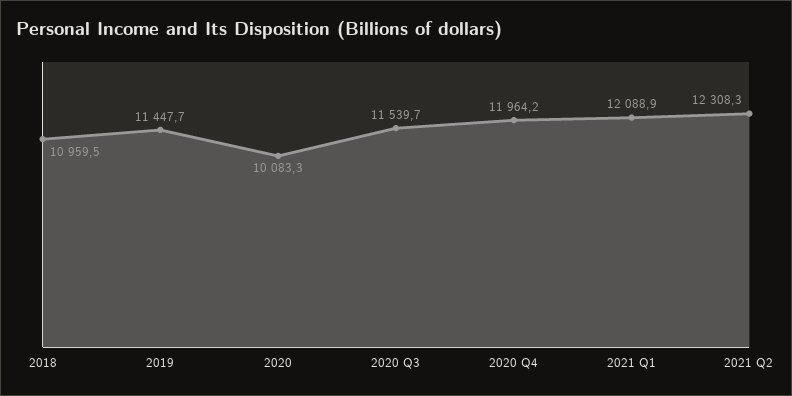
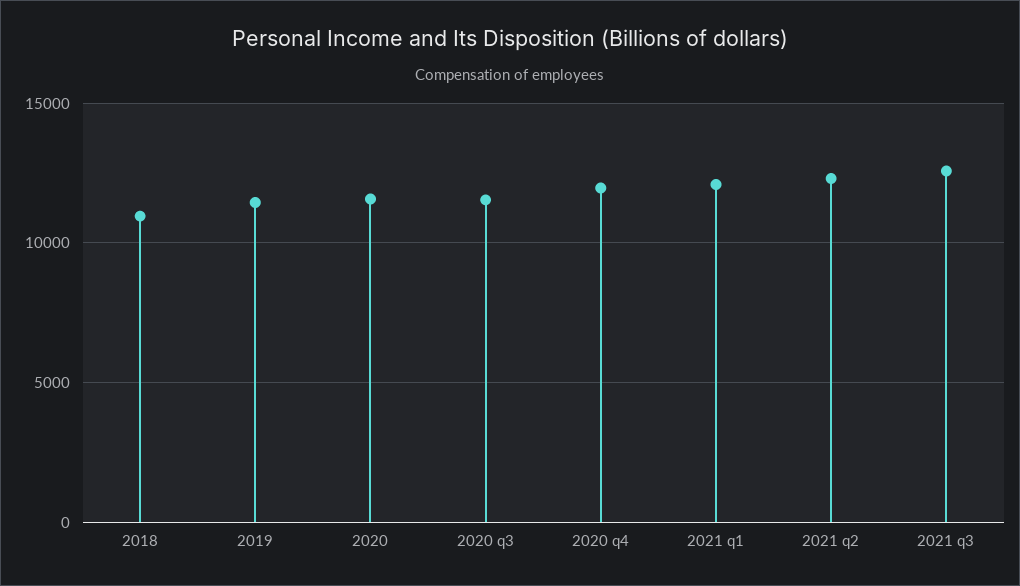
2020: 10083.3 -> 11500
2021 q3: none -> 12500

